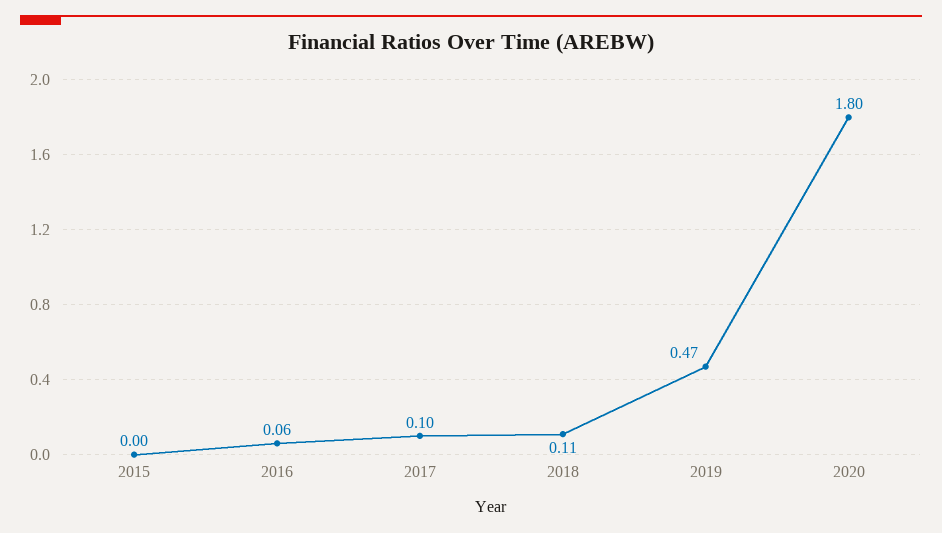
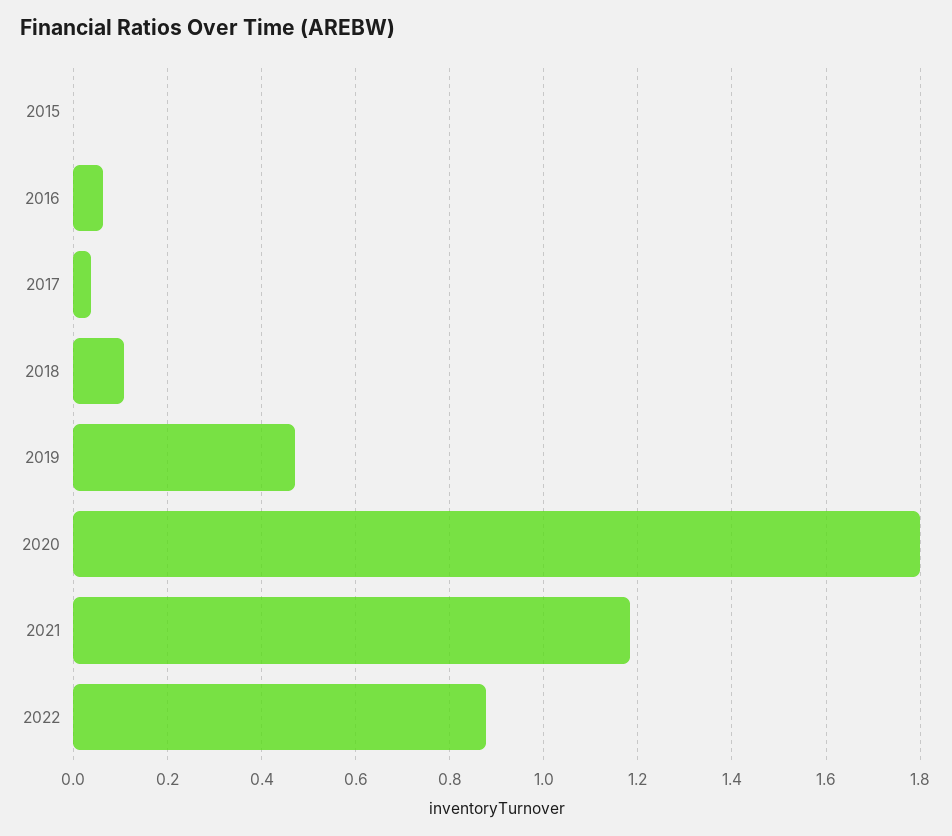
2017: 0.1 -> 0.04
2021: none -> 1.18
2022: none -> 0.88

